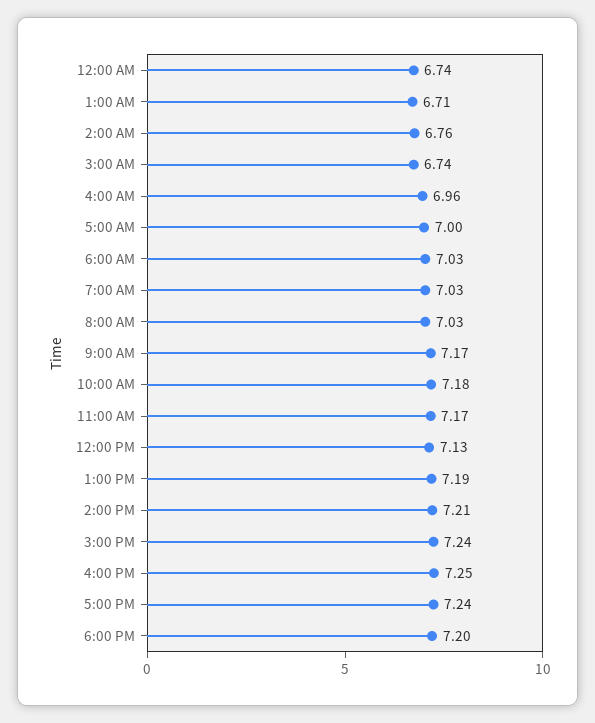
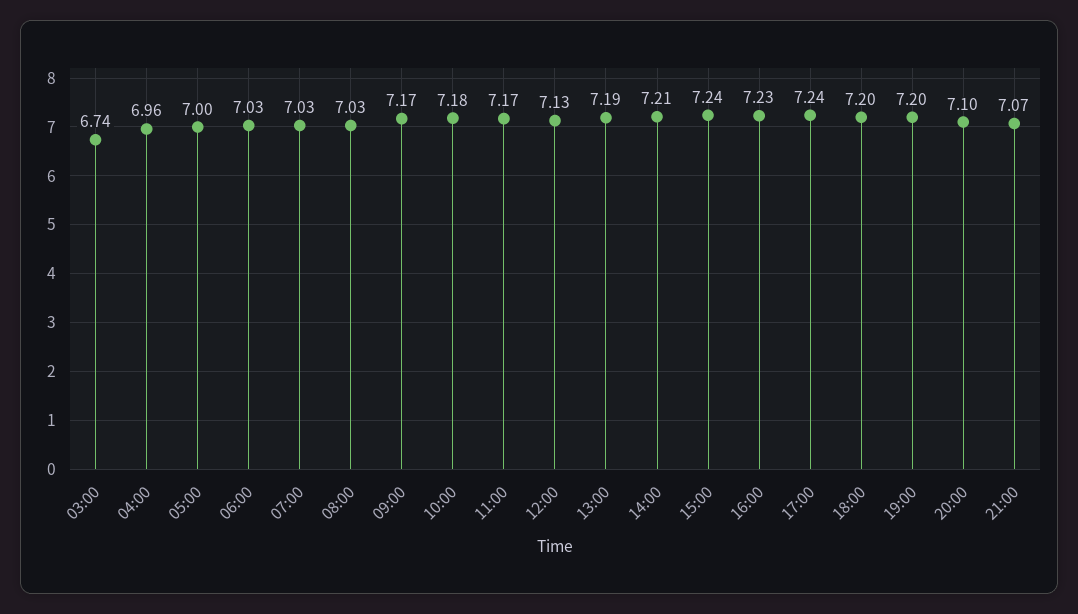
12:00 AM: 6.74 -> none
1:00 AM: 6.71 -> none
2:00 AM: 6.76 -> none
4:00 PM: 7.25 -> 7.23
19:00: none -> 7.2
20:00: none -> 7.1
21:00: none -> 7.07

